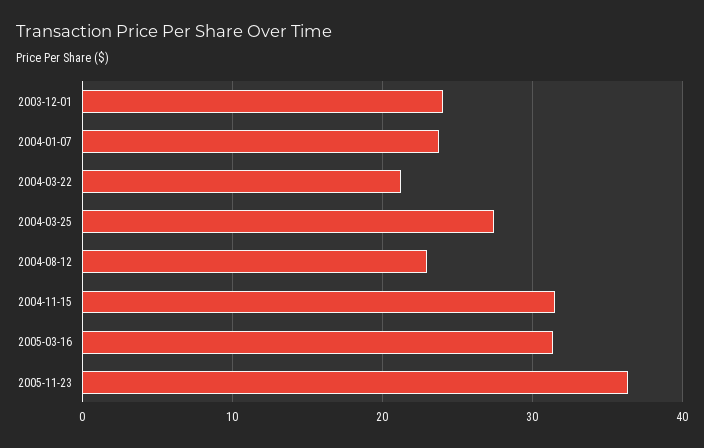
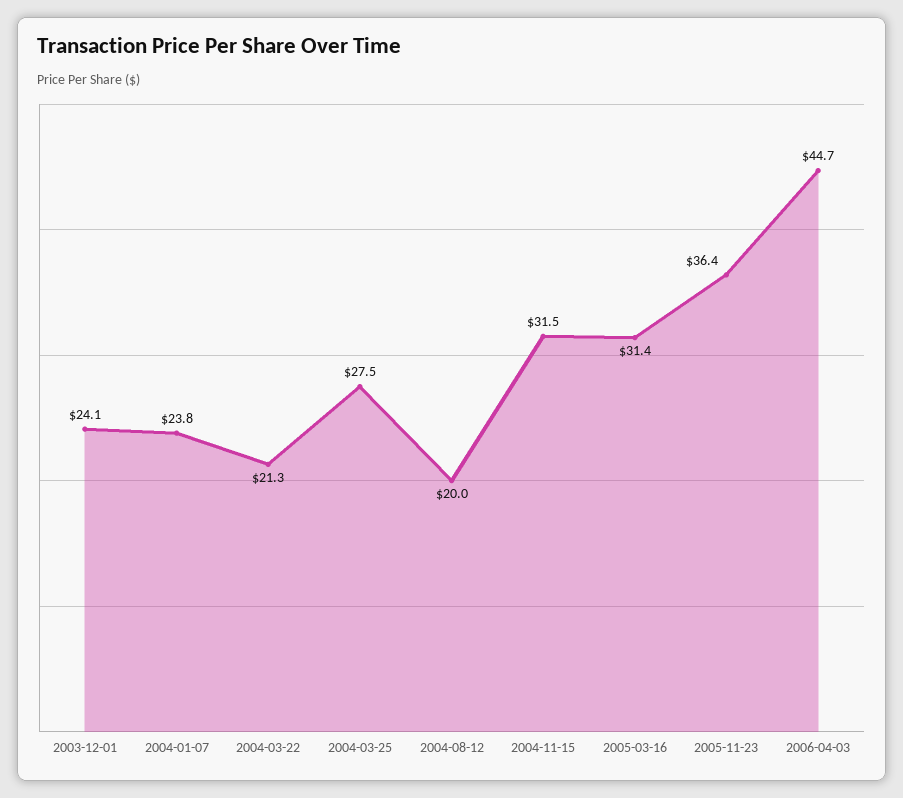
2004-08-12: 23 -> 20
2006-04-03: none -> 44.7

